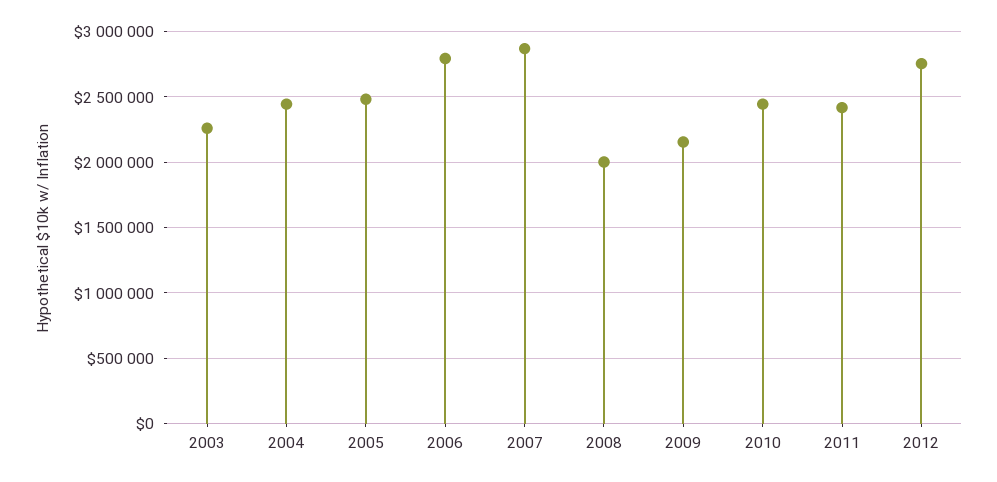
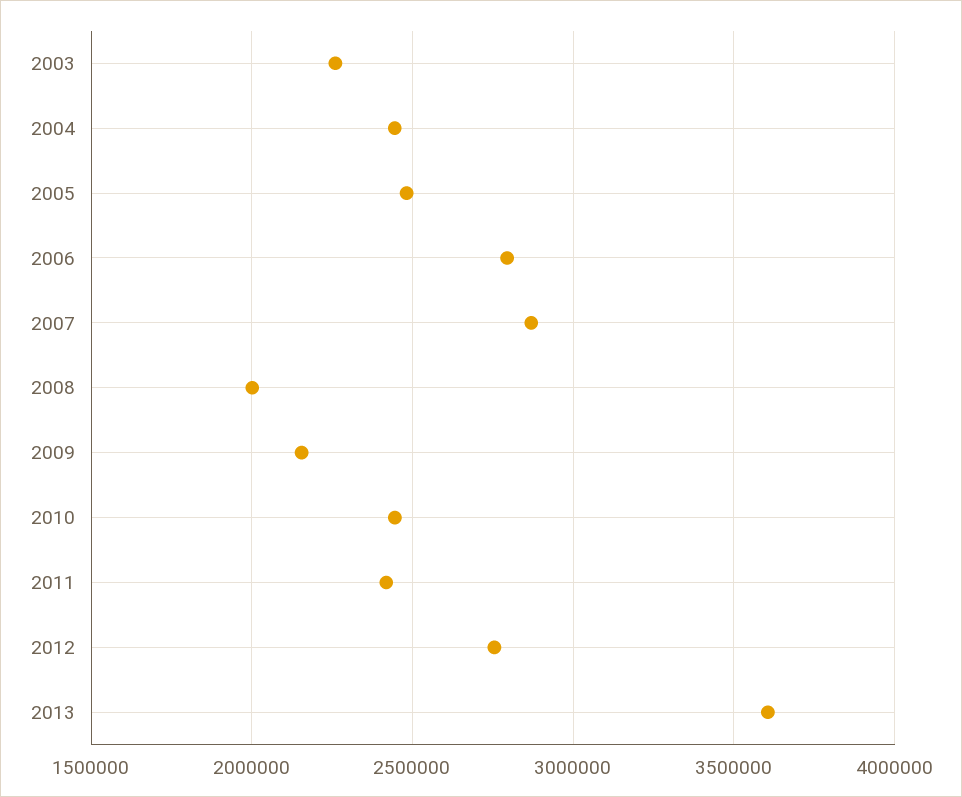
2013: none -> 3600000

